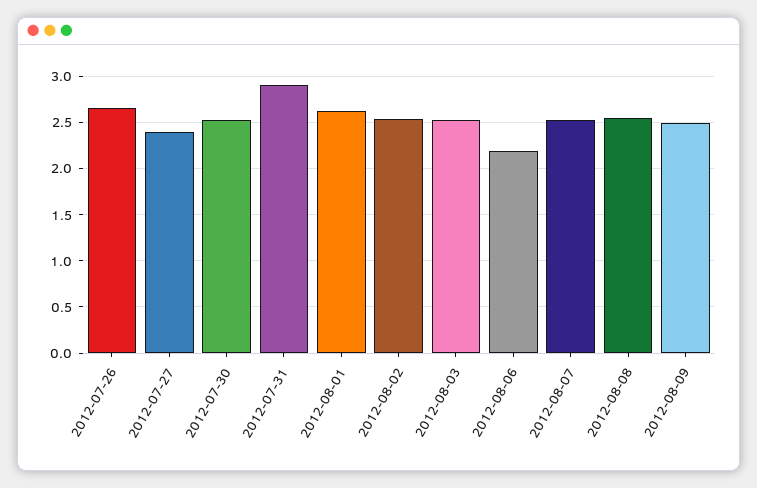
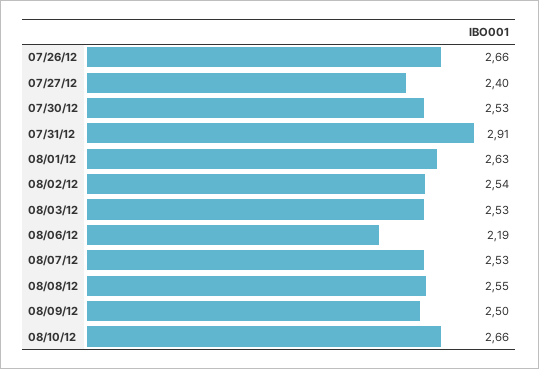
08/10/12: none -> 2.66

